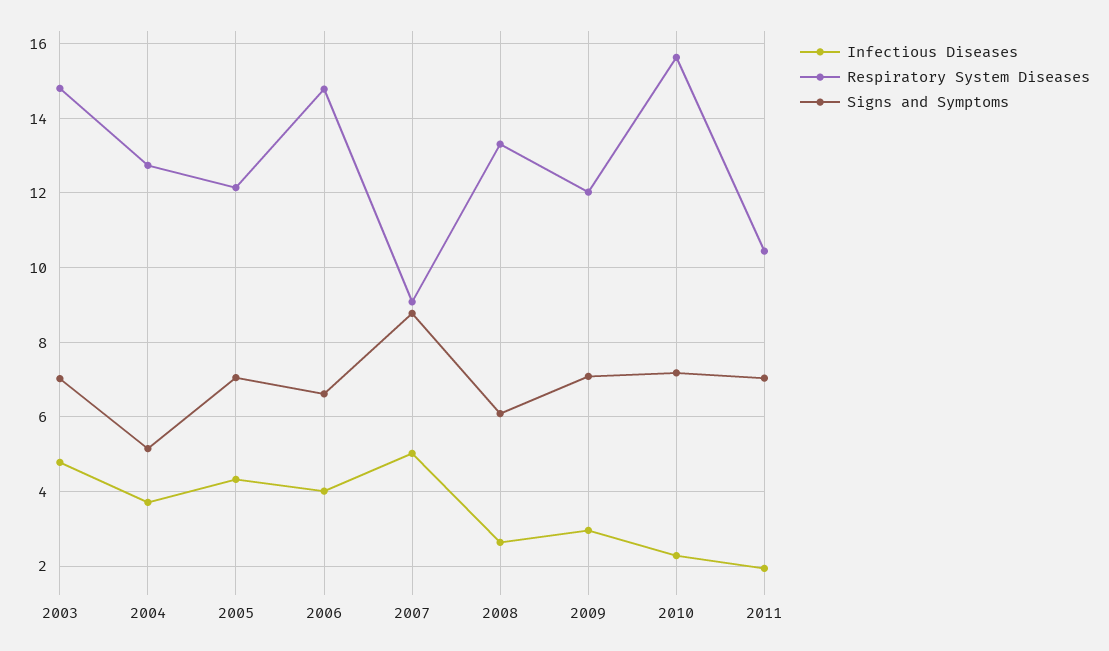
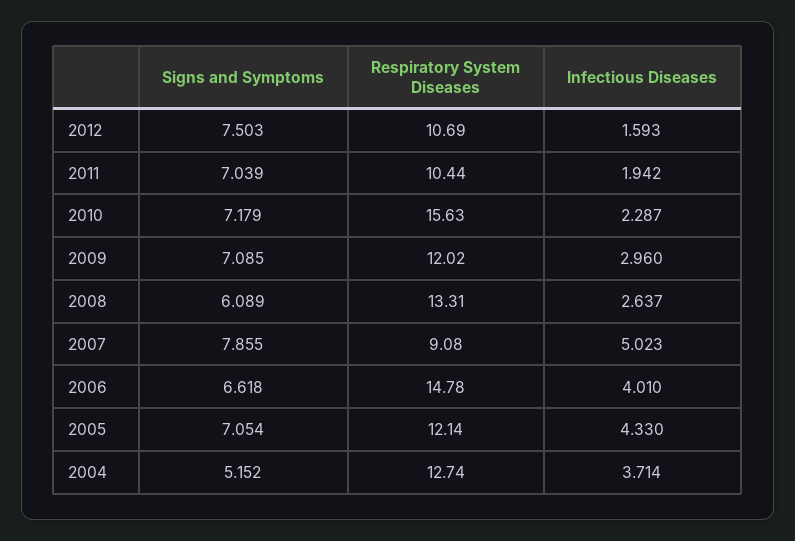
Infectious Diseases, 2003: 4.8 -> none
Respiratory System Diseases, 2003: 14.8 -> none
Signs and Symptoms, 2003: 7 -> none
Signs and Symptoms, 2007: 8.8 -> 7.855
Signs and Symptoms, 2012: none -> 7.503
Respiratory System Diseases, 2012: none -> 10.69
Infectious Diseases, 2012: none -> 1.593

